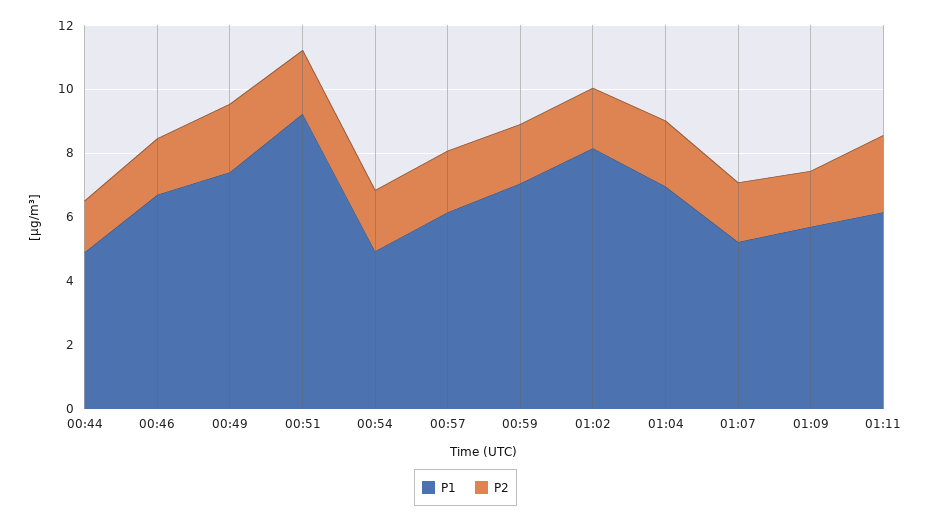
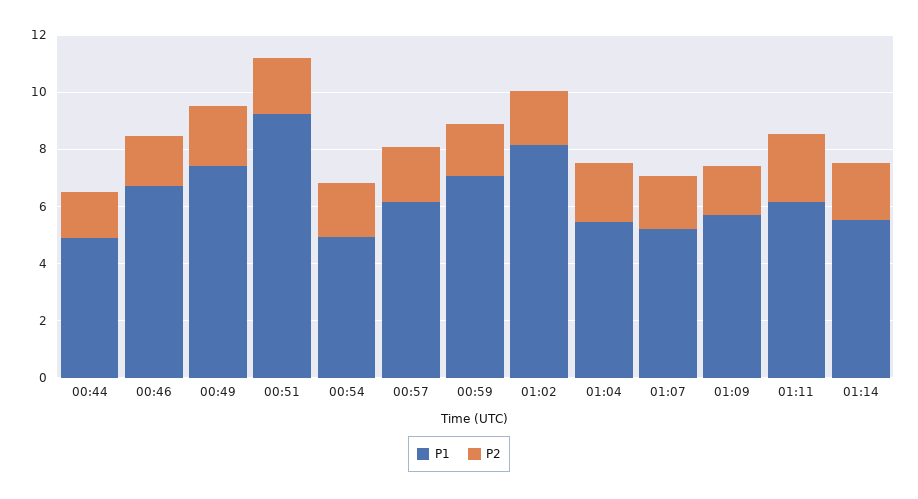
P1, 01:04: 7 -> 5.5
P1, 01:14: none -> 5.5
P2, 01:14: none -> 2

